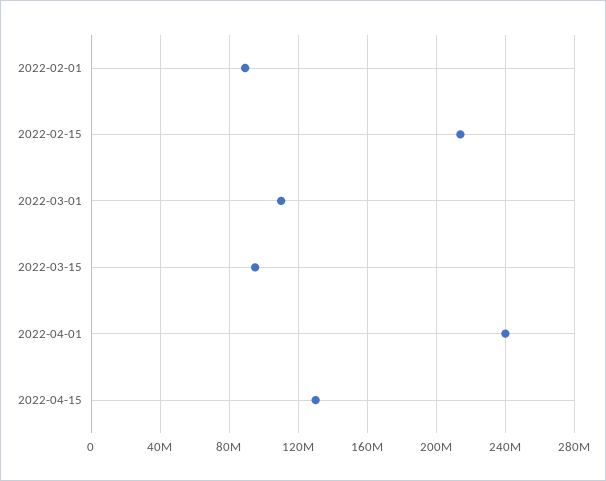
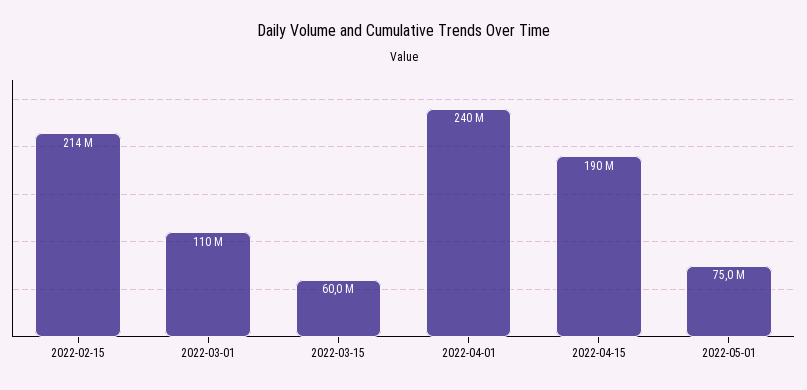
2022-02-01: 90000000 -> none
2022-03-15: 95000000 -> 60000000
2022-04-15: 130000000 -> 190000000
2022-05-01: none -> 75000000

